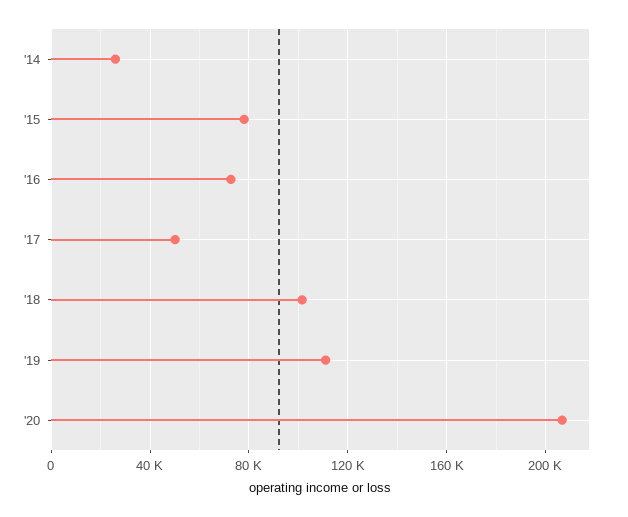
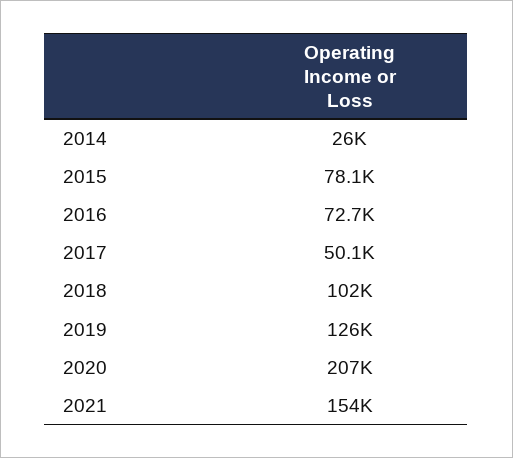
'19: 110000 -> 126000
2021: none -> 154000

